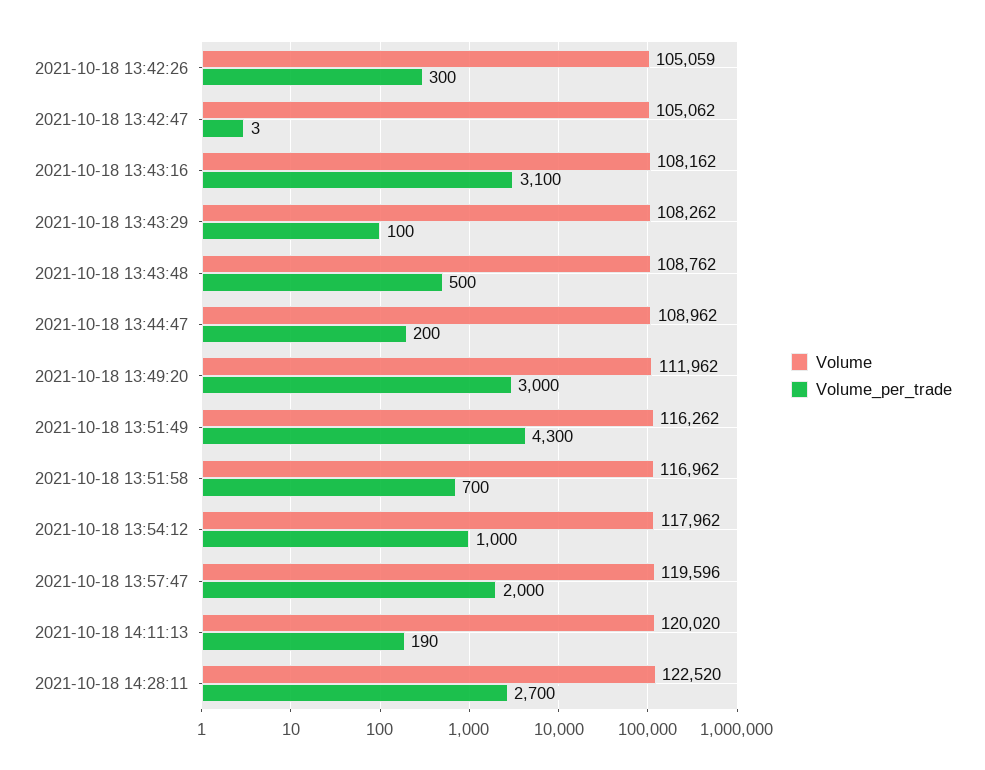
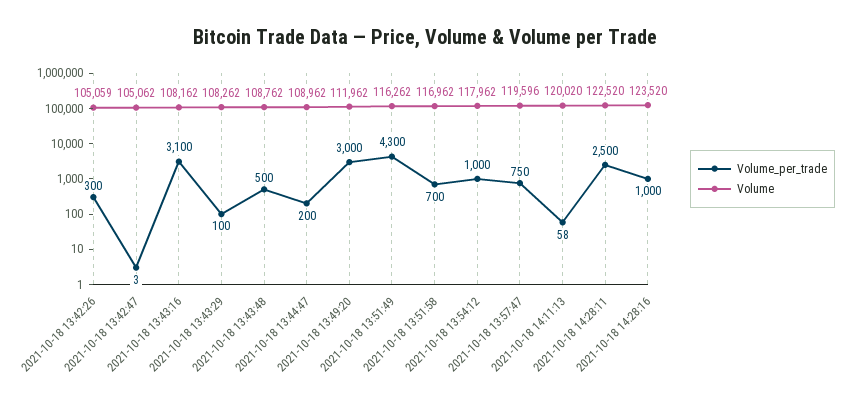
Volume_per_trade, 2021-10-18 13:57:47: 2000 -> 750
Volume_per_trade, 2021-10-18 14:11:13: 190 -> 58
Volume_per_trade, 2021-10-18 14:28:11: 2700 -> 2500
Volume_per_trade, 2021-10-18 14:28:16: none -> 1000
Volume, 2021-10-18 14:28:16: none -> 123520

